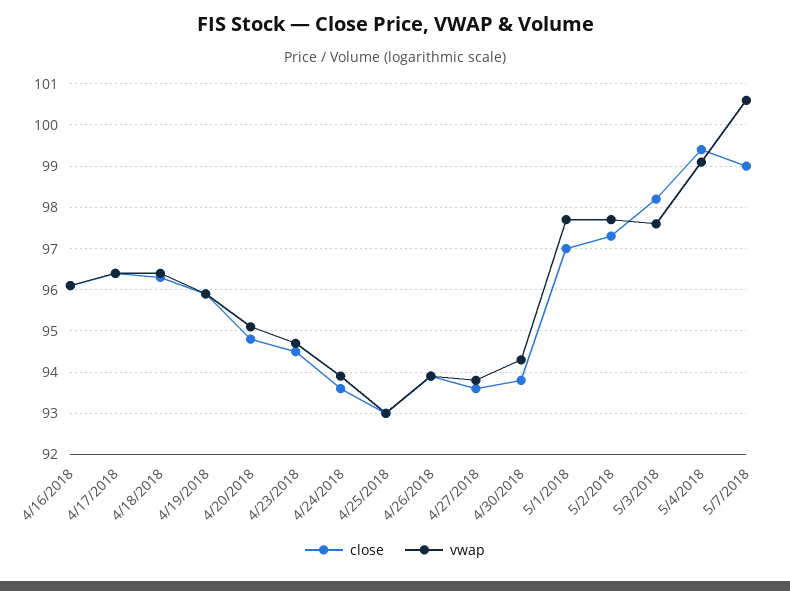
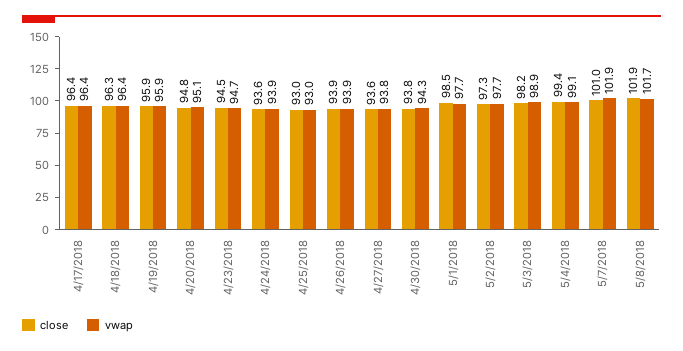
close, 4/16/2018: 96 -> none
vwap, 4/16/2018: 96 -> none
close, 5/1/2018: 97 -> 98.5
vwap, 5/3/2018: 97.5 -> 98.9
close, 5/7/2018: 99 -> 101
vwap, 5/7/2018: 100.5 -> 101.9
close, 5/8/2018: none -> 101.9
vwap, 5/8/2018: none -> 101.7

